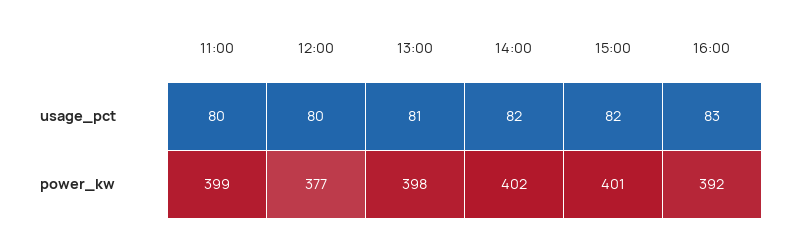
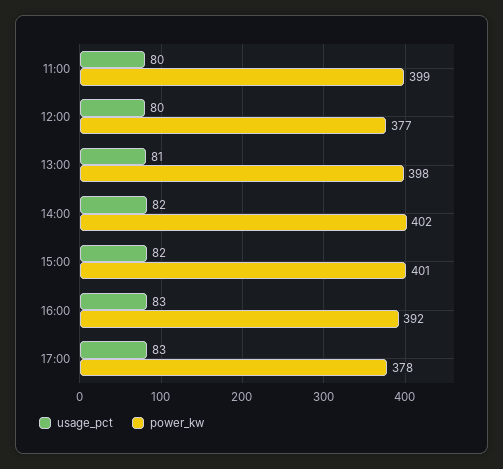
usage_pct, 17:00: none -> 83
power_kw, 17:00: none -> 378

